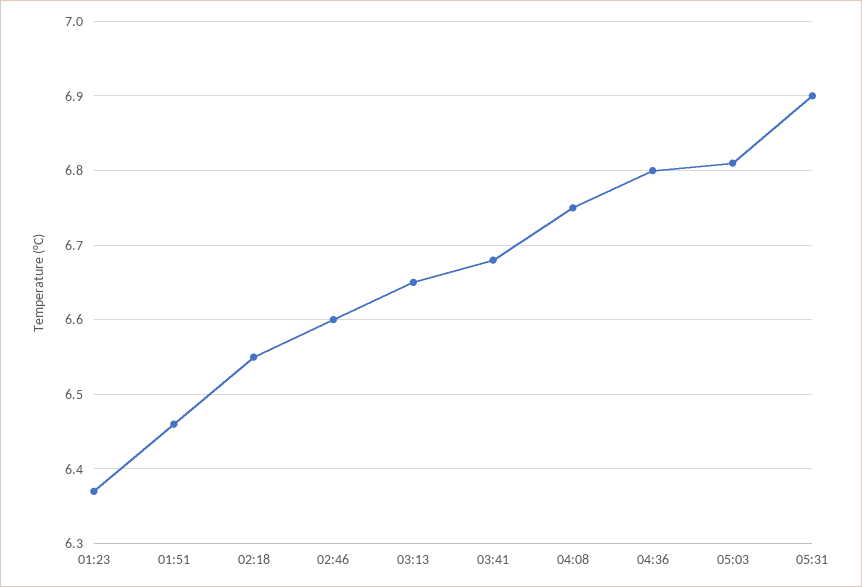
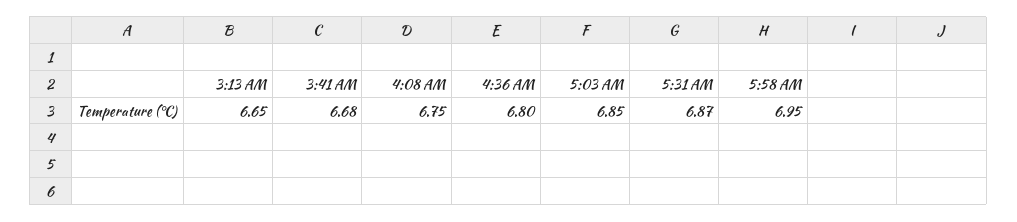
01:23: 6.37 -> none
01:51: 6.46 -> none
02:18: 6.55 -> none
02:46: 6.6 -> none
05:03: 6.81 -> 6.85
05:31: 6.9 -> 6.87
5:58 AM: none -> 6.95

